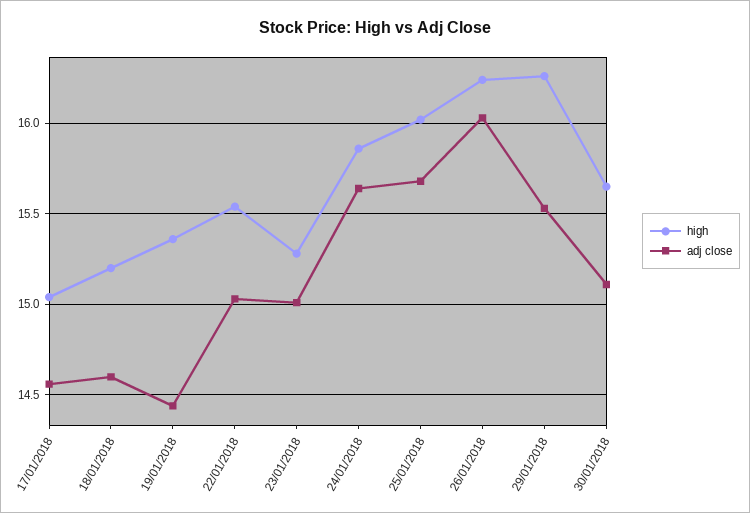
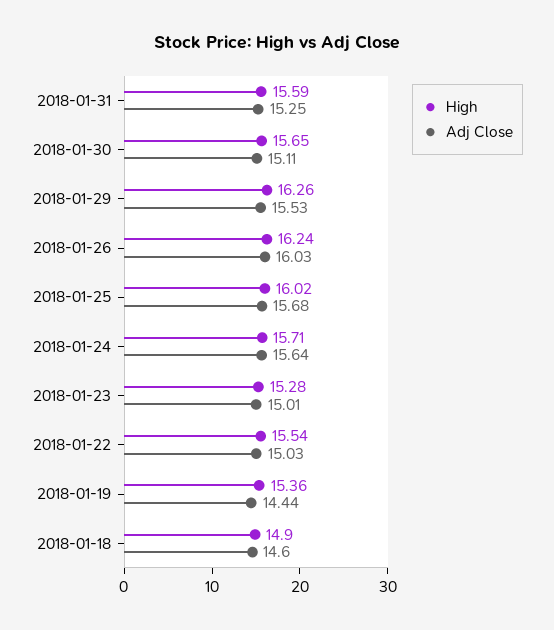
high, 17/01/2018: 15.05 -> none
adj close, 17/01/2018: 14.55 -> none
high, 18/01/2018: 15.2 -> 14.9
high, 24/01/2018: 15.85 -> 15.71
high, 2018-01-31: none -> 15.59
adj close, 2018-01-31: none -> 15.25

